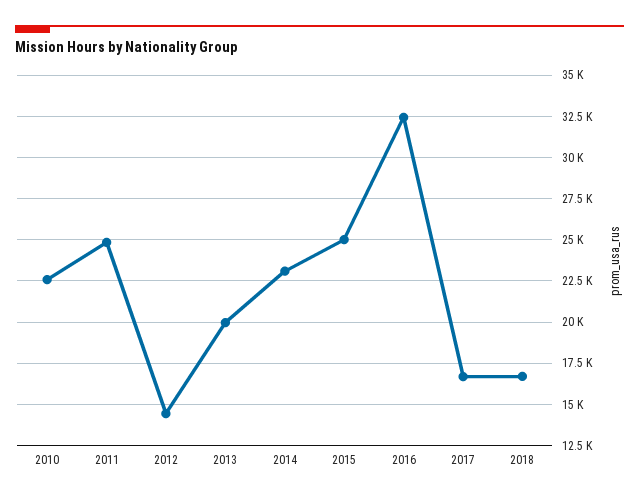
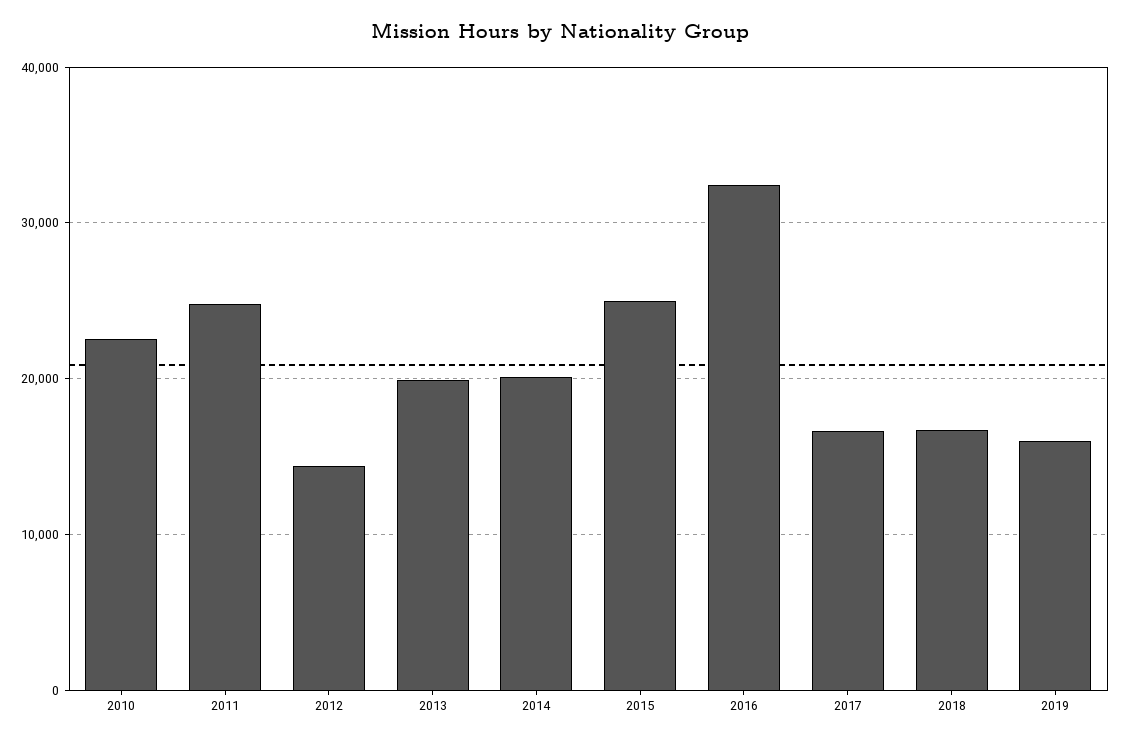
2014: 23000 -> 20000
2019: none -> 16000

